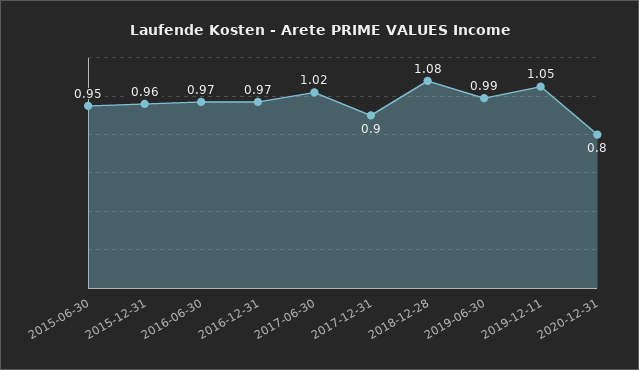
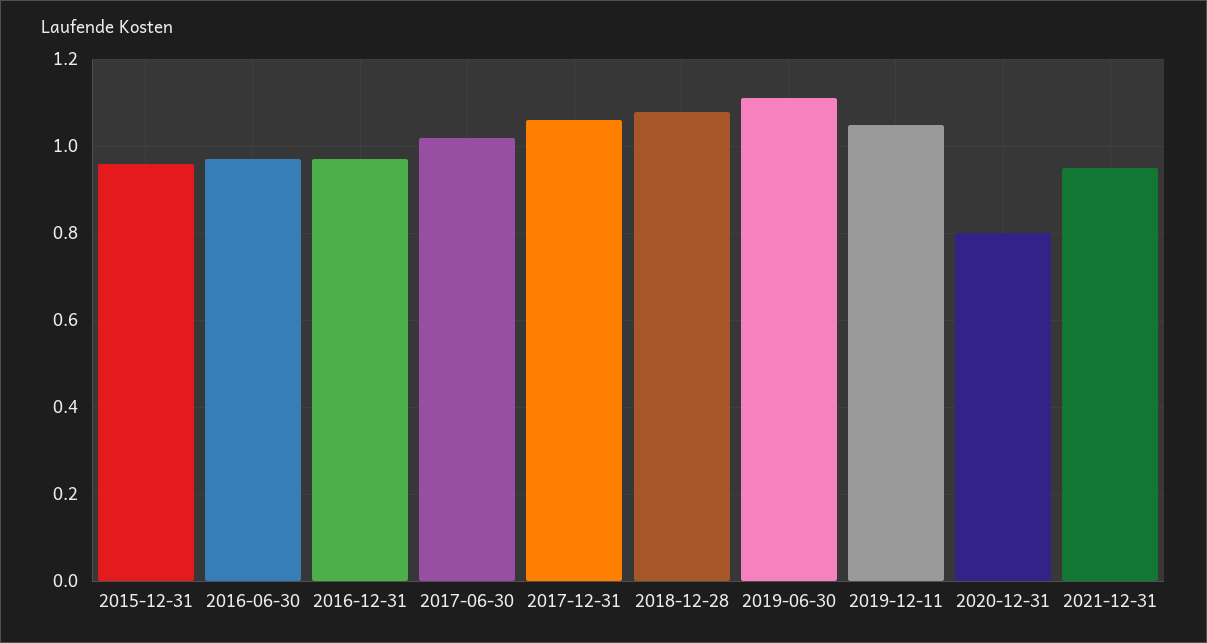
2015-06-30: 0.95 -> none
2017-12-31: 0.9 -> 1.05
2019-06-30: 0.99 -> 1.1
2021-12-31: none -> 0.95

